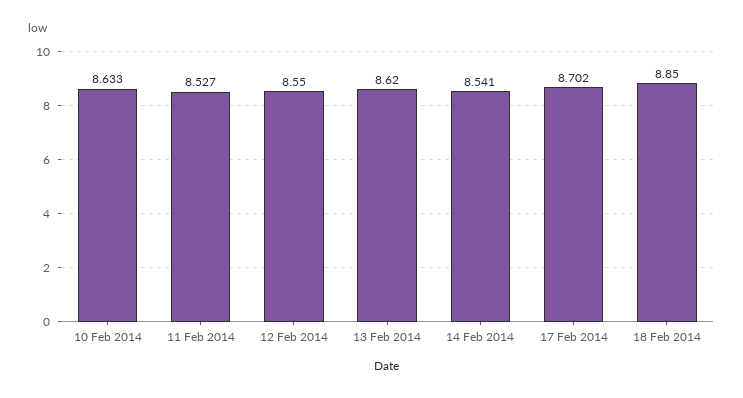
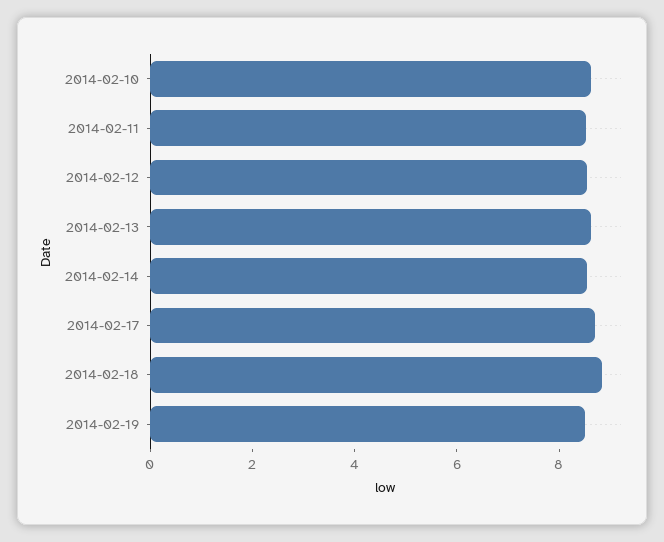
2014-02-19: none -> 8.5

